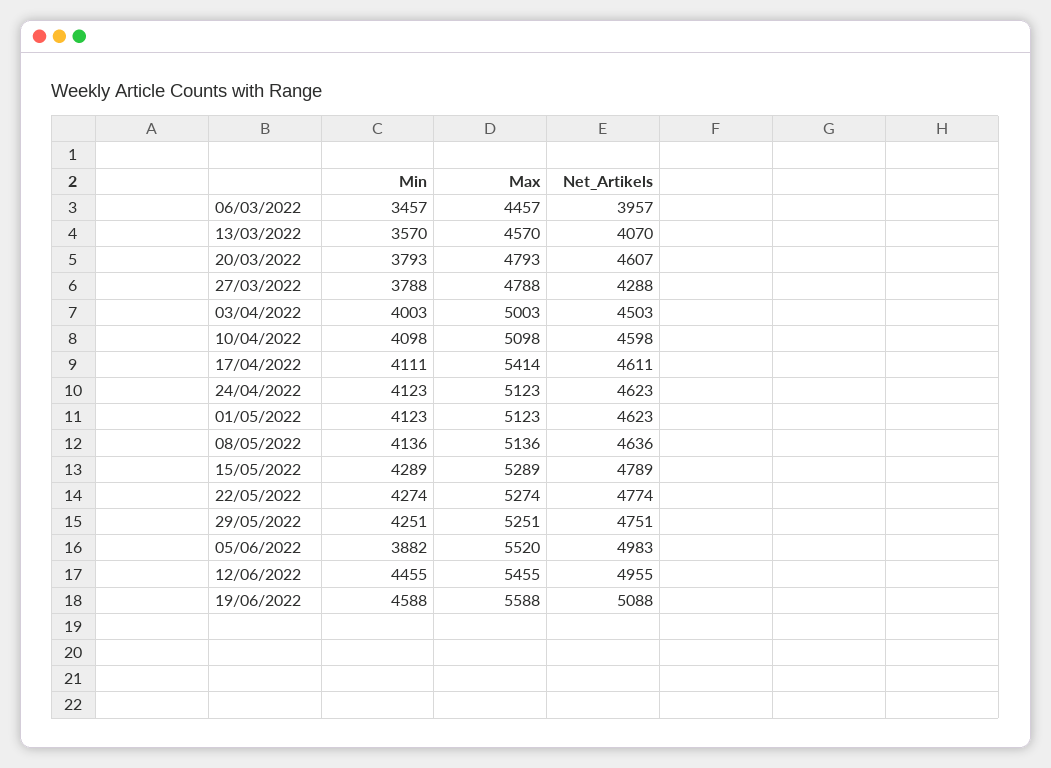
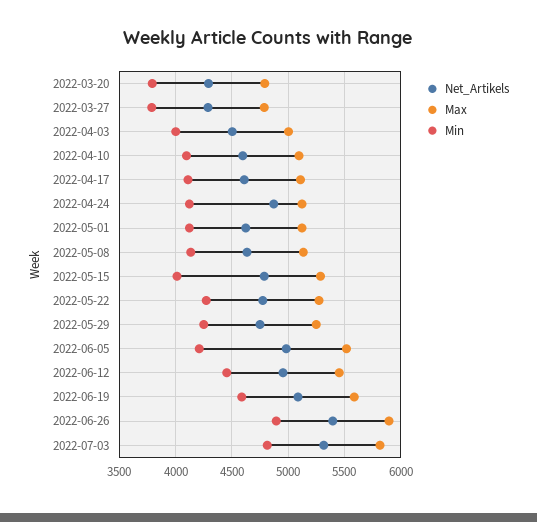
Min, 06/03/2022: 3457 -> none
Max, 06/03/2022: 4457 -> none
Net_Artikels, 06/03/2022: 3957 -> none
Min, 13/03/2022: 3570 -> none
Max, 13/03/2022: 4570 -> none
Net_Artikels, 13/03/2022: 4070 -> none
Net_Artikels, 20/03/2022: 4607 -> 4300
Max, 17/04/2022: 5414 -> 5100
Net_Artikels, 24/04/2022: 4623 -> 4900
Min, 15/05/2022: 4289 -> 4000
Min, 05/06/2022: 3882 -> 4200
Net_Artikels, 2022-06-26: none -> 5400
Max, 2022-06-26: none -> 5900
Min, 2022-06-26: none -> 4900
Net_Artikels, 2022-07-03: none -> 5300
Max, 2022-07-03: none -> 5800
Min, 2022-07-03: none -> 4800

